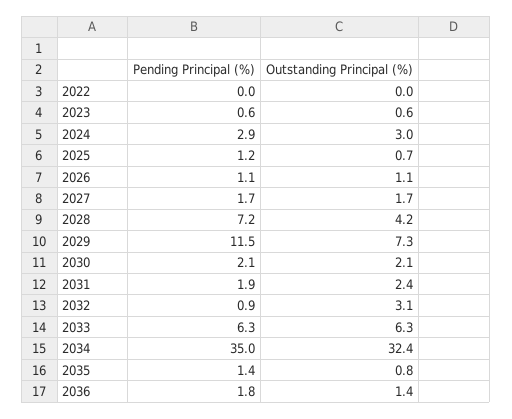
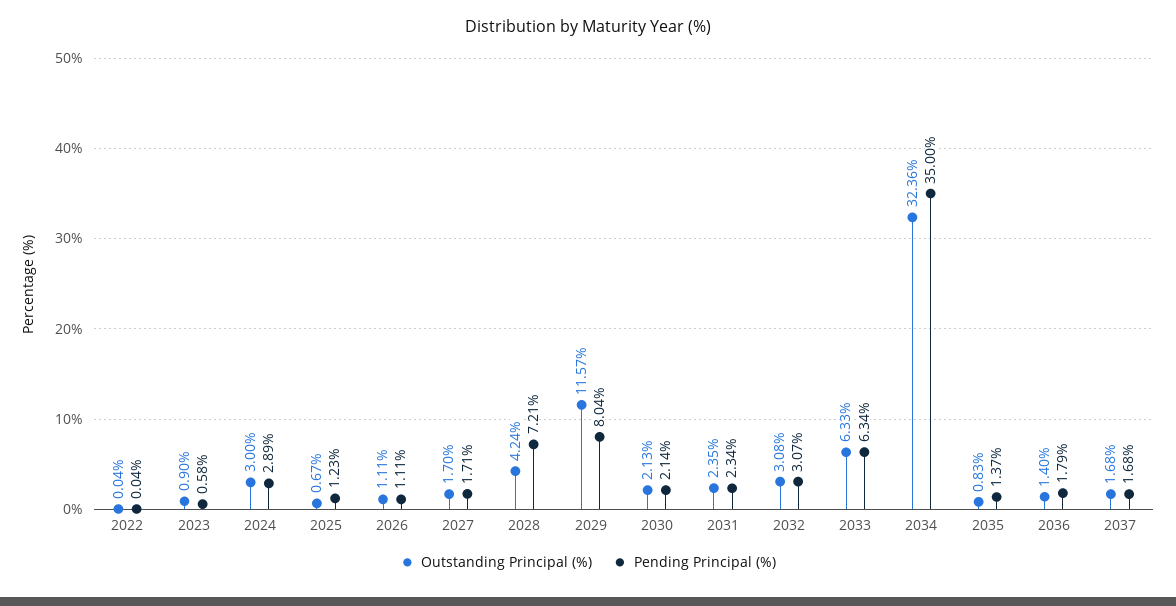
Outstanding Principal (%), 2023: 0.6 -> 0.9
Pending Principal (%), 2029: 11.5 -> 8.04
Outstanding Principal (%), 2029: 7.3 -> 11.57
Pending Principal (%), 2031: 1.9 -> 2.34
Pending Principal (%), 2032: 0.9 -> 3.07
Outstanding Principal (%), 2037: none -> 1.68
Pending Principal (%), 2037: none -> 1.68

